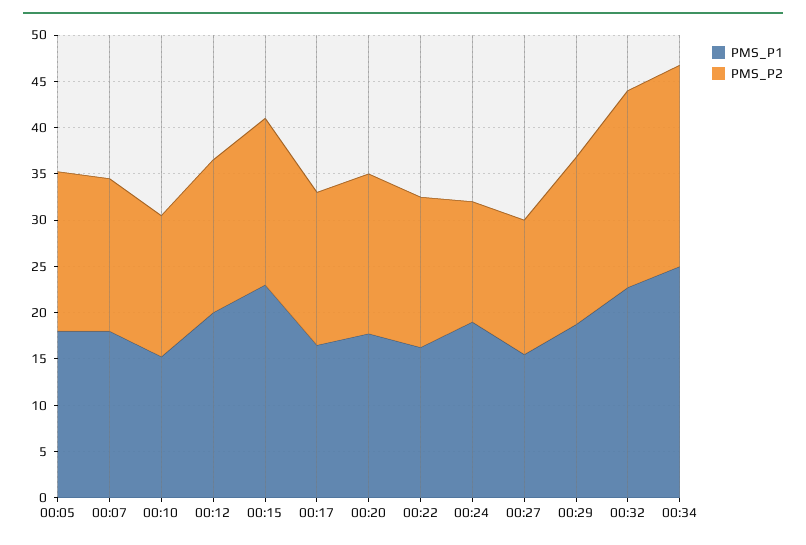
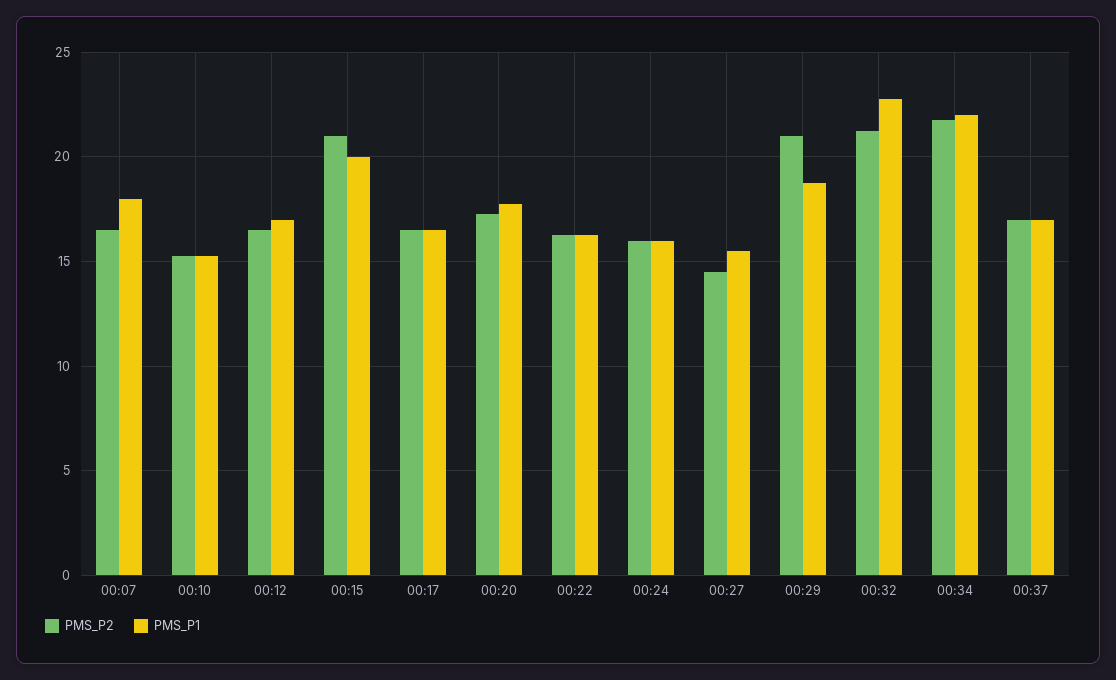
PMS_P1, 00:05: 18 -> none
PMS_P2, 00:05: 17 -> none
PMS_P1, 00:12: 20 -> 17
PMS_P1, 00:15: 23 -> 20
PMS_P2, 00:15: 18 -> 21
PMS_P1, 00:24: 19 -> 16
PMS_P2, 00:24: 13 -> 16
PMS_P2, 00:29: 18 -> 21
PMS_P1, 00:34: 25 -> 22
PMS_P2, 00:37: none -> 17
PMS_P1, 00:37: none -> 17

